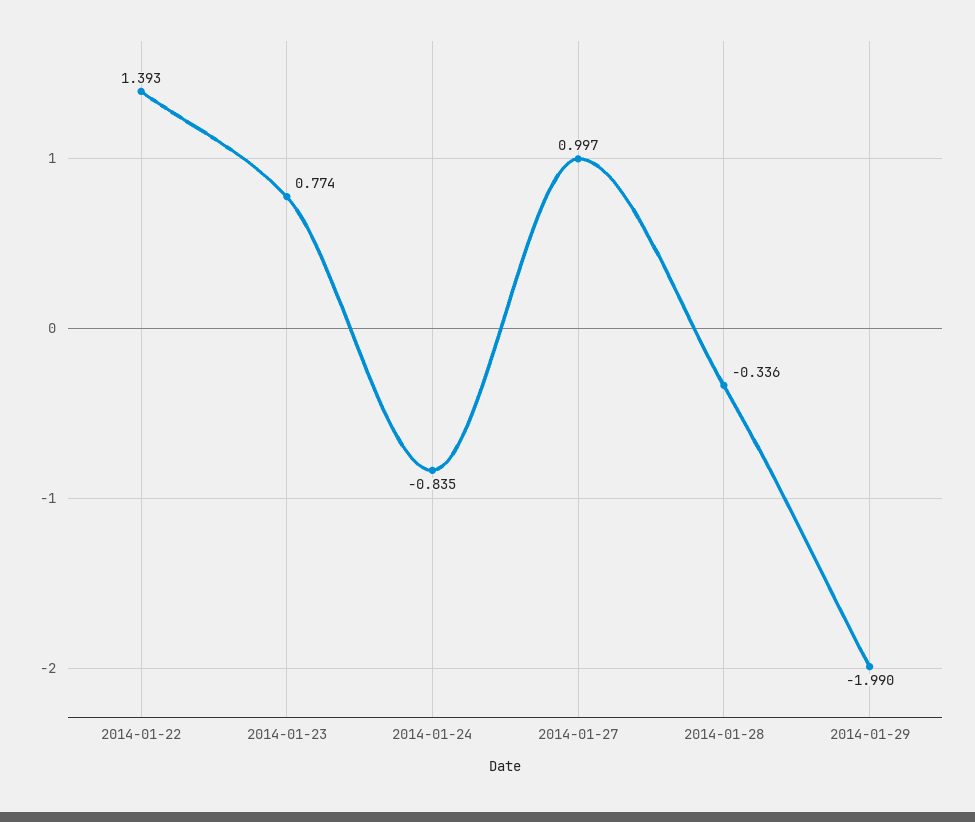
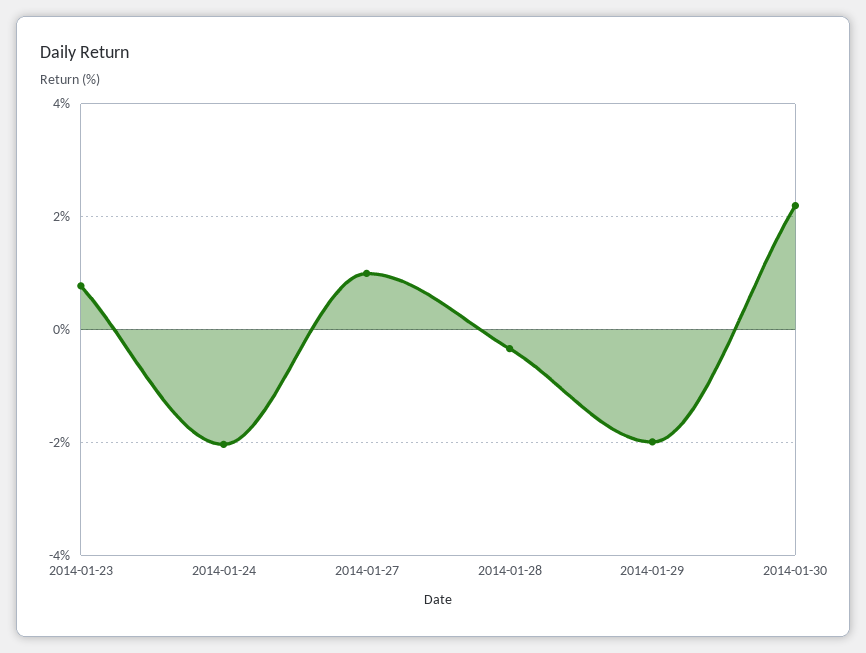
2014-01-22: 1.393 -> none
2014-01-24: -0.835 -> -2
2014-01-30: none -> 2.2

